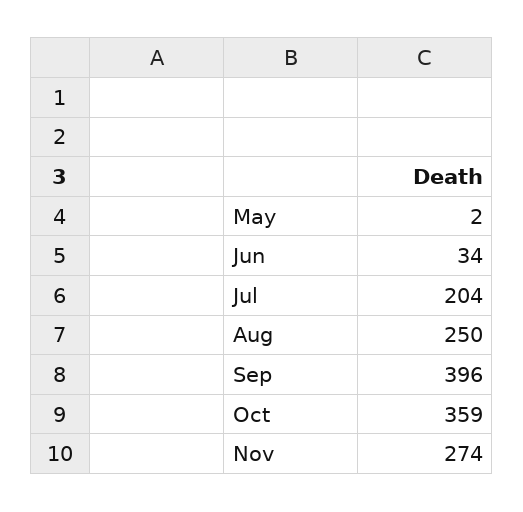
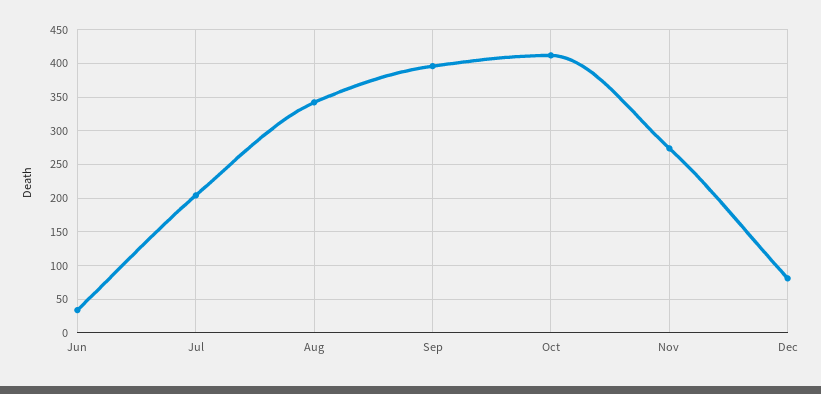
May: 2 -> none
Aug: 250 -> 340
Oct: 359 -> 410
Dec: none -> 80

